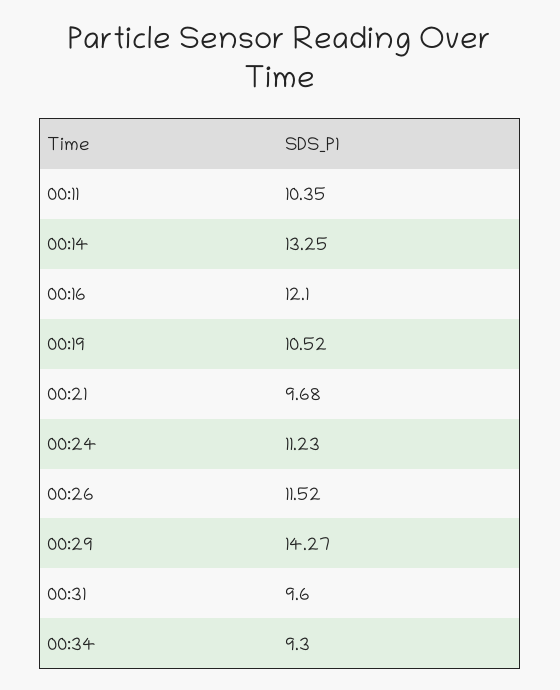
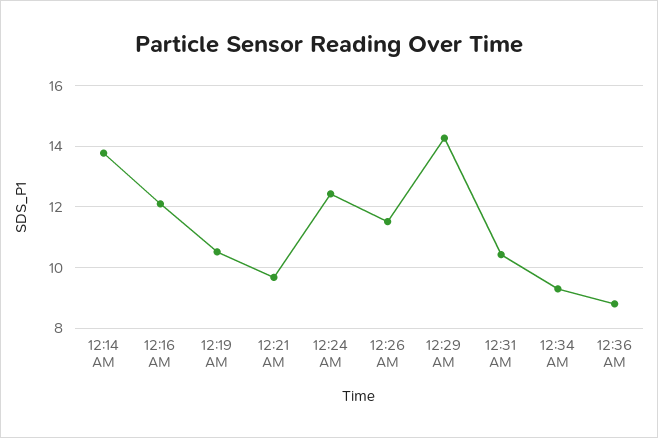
00:11: 10.35 -> none
00:14: 13.25 -> 13.8
00:24: 11.23 -> 12.4
00:31: 9.6 -> 10.4
12:36 AM: none -> 8.8

